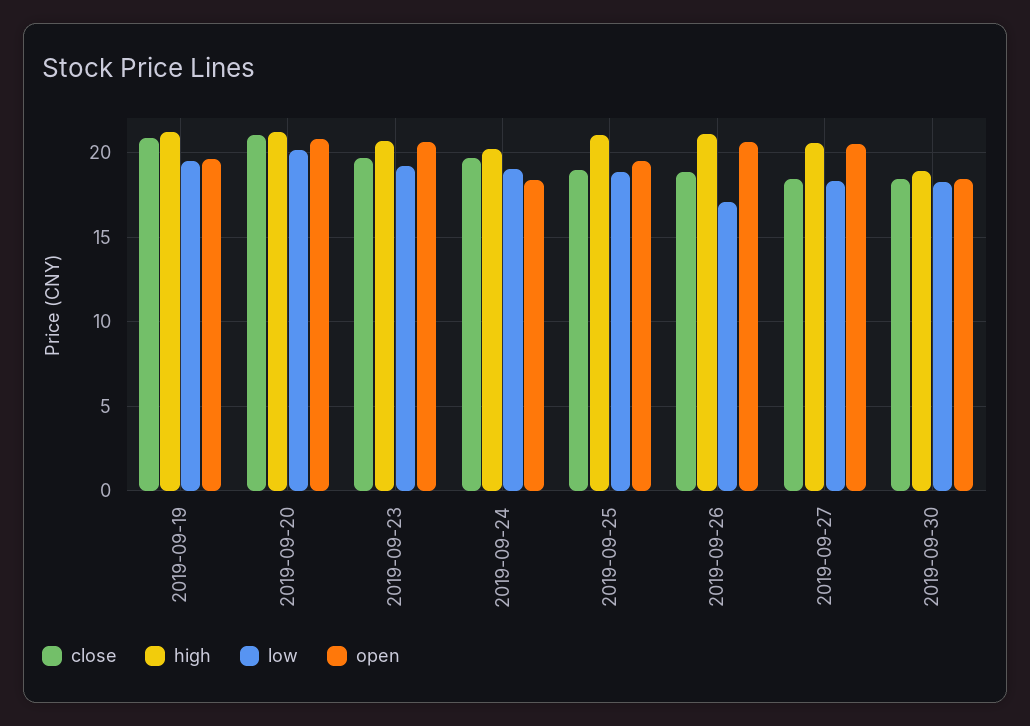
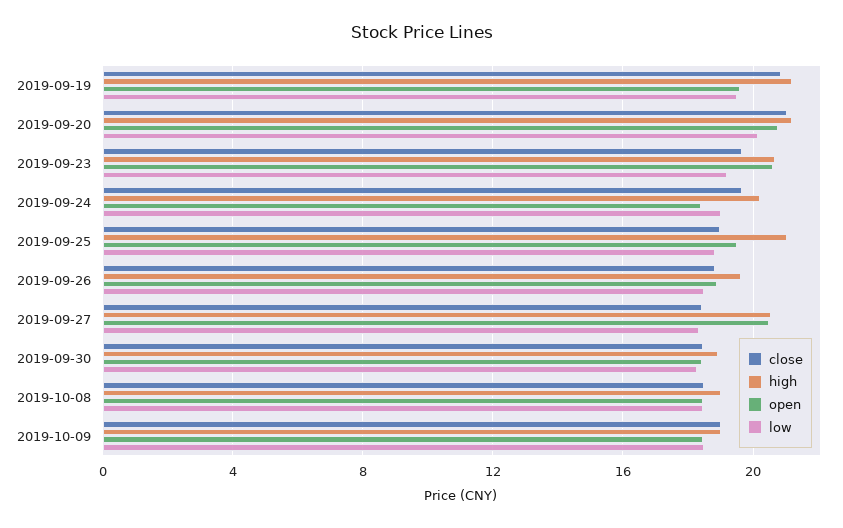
high, 2019-09-26: 21 -> 19.5
low, 2019-09-26: 17 -> 18.5
open, 2019-09-26: 20.5 -> 19
close, 2019-10-08: none -> 18.5
high, 2019-10-08: none -> 19
open, 2019-10-08: none -> 18.5
low, 2019-10-08: none -> 18.5
close, 2019-10-09: none -> 19
high, 2019-10-09: none -> 19
open, 2019-10-09: none -> 18.5
low, 2019-10-09: none -> 18.5

